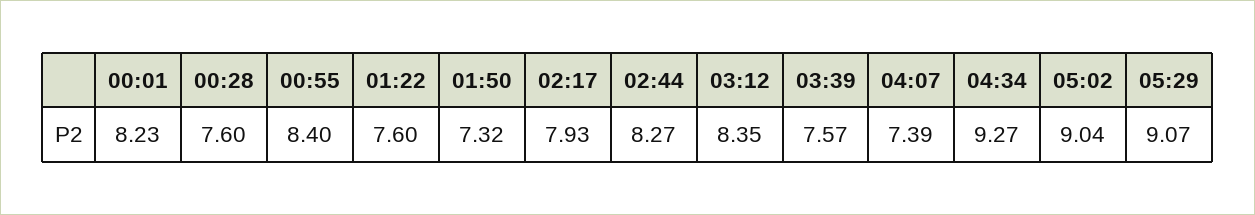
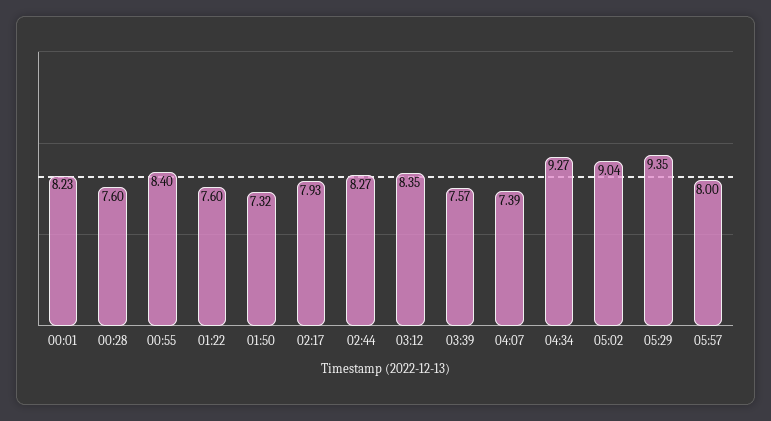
05:29: 9.07 -> 9.35
05:57: none -> 8

